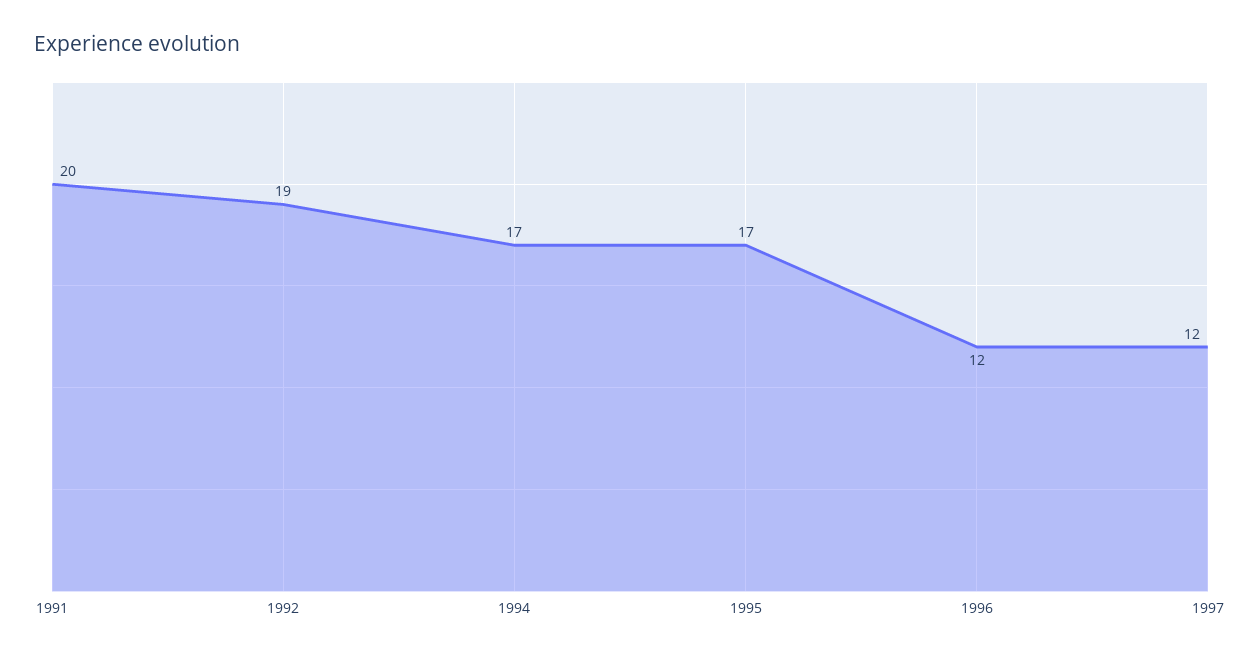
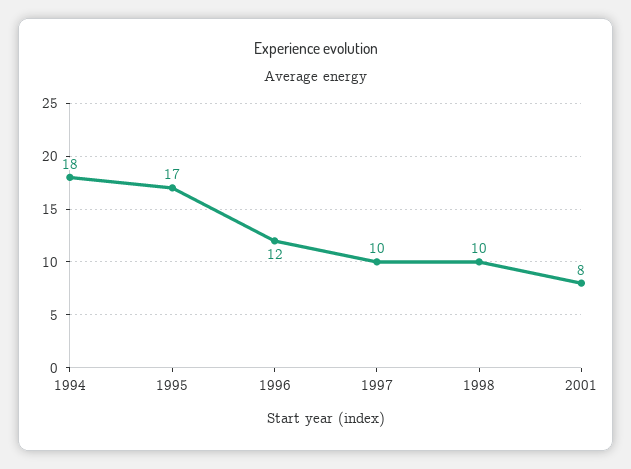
1991: 20 -> none
1992: 19 -> none
1994: 17 -> 18
1997: 12 -> 10
1998: none -> 10
2001: none -> 8

